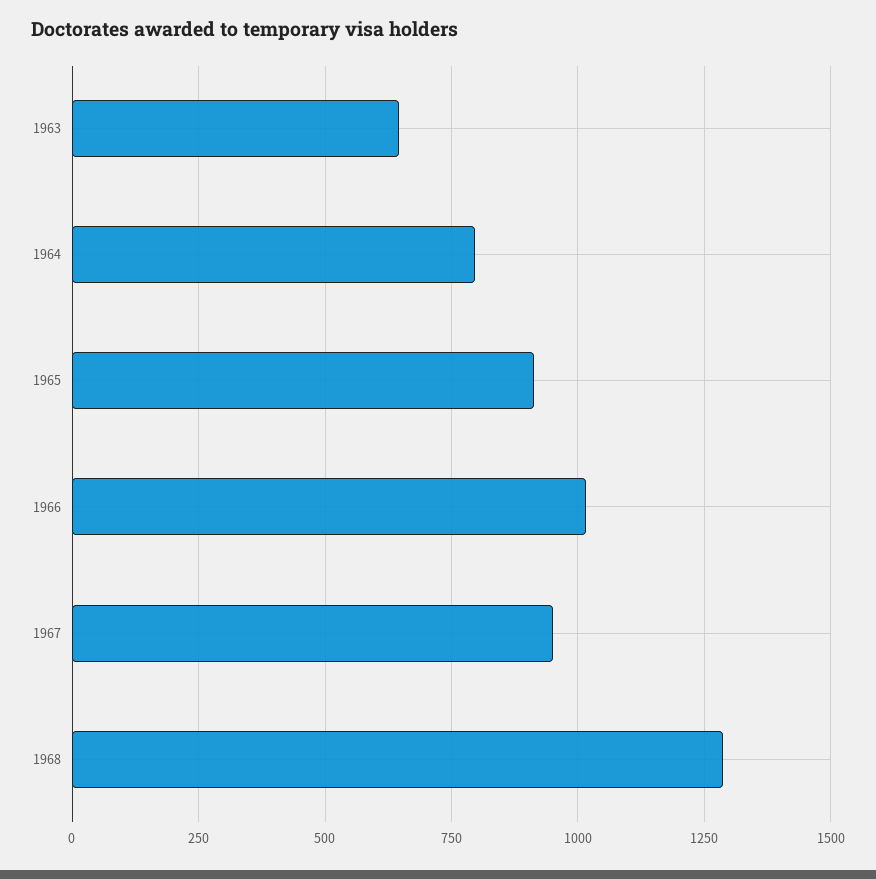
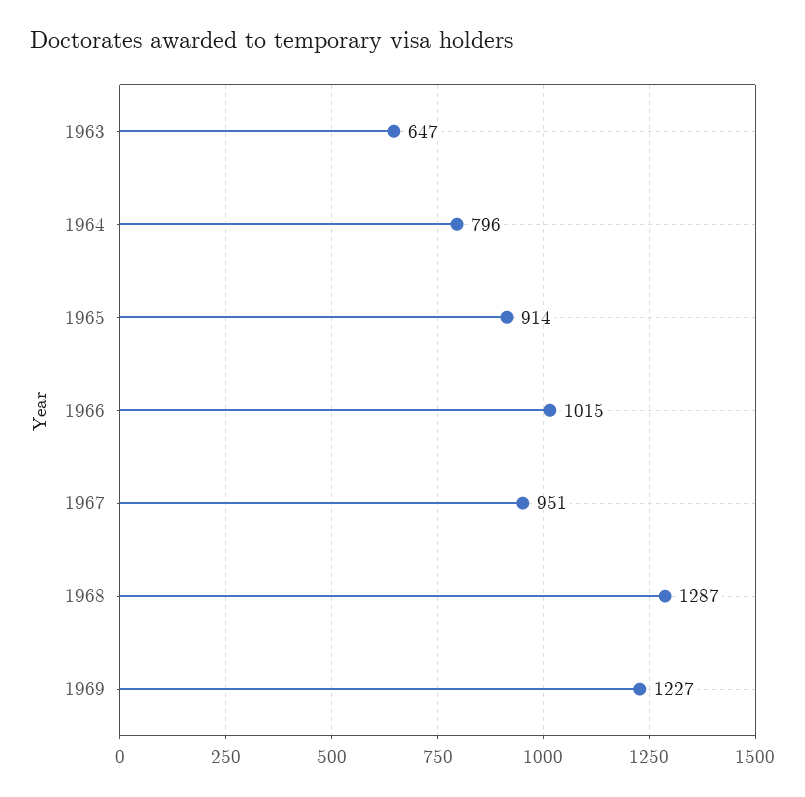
1969: none -> 1227

